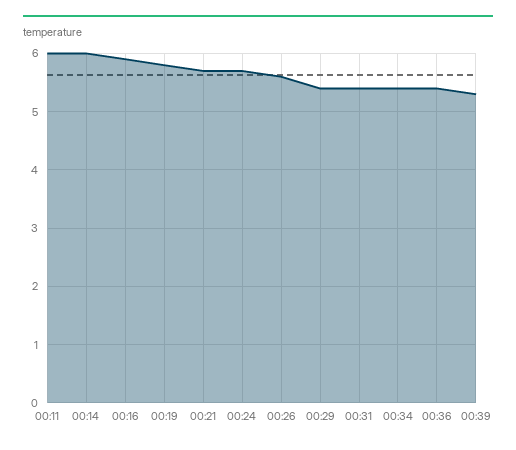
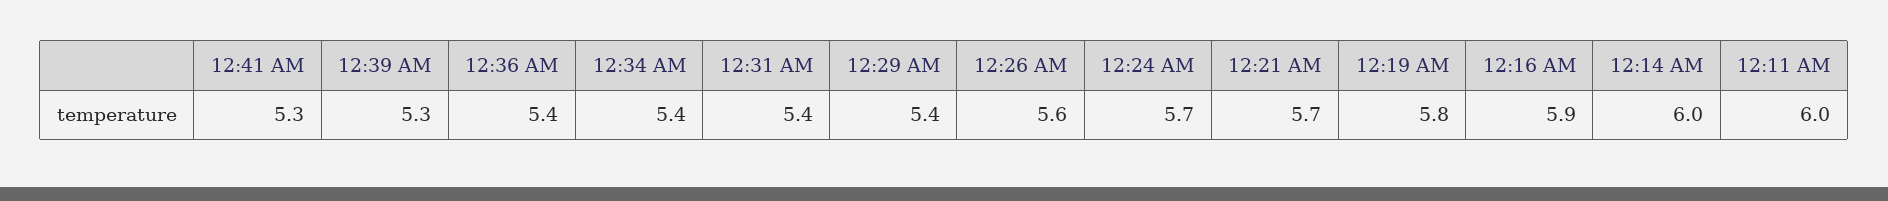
12:41 AM: none -> 5.3

